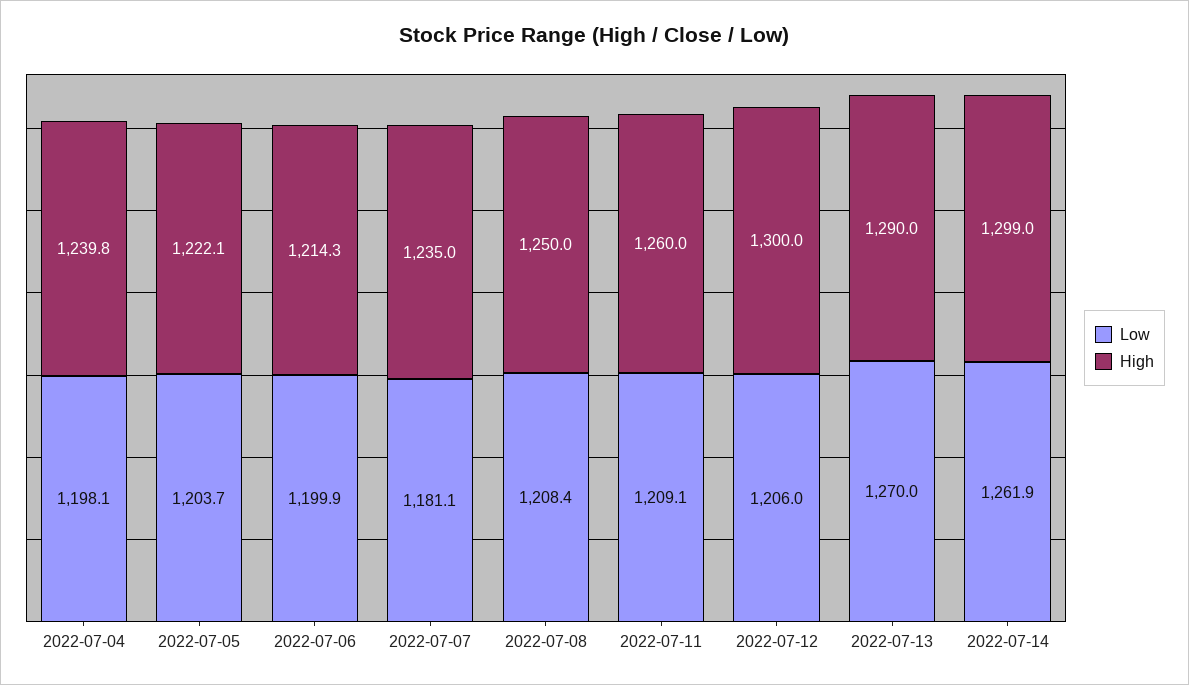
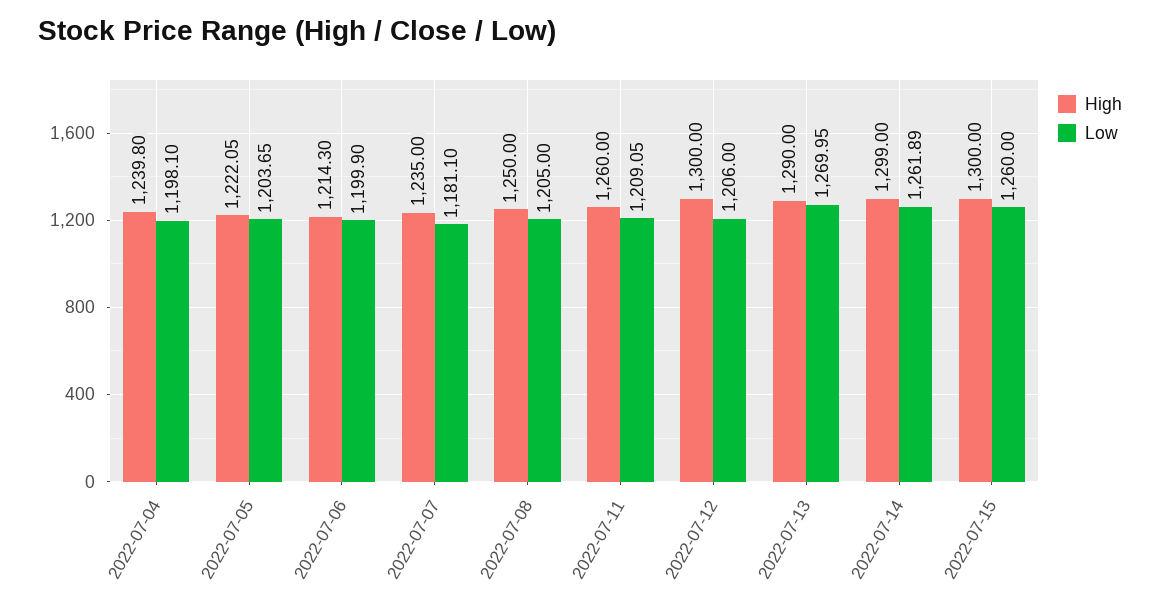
Low, 2022-07-08: 1208.4 -> 1205
High, 2022-07-15: none -> 1300
Low, 2022-07-15: none -> 1260

